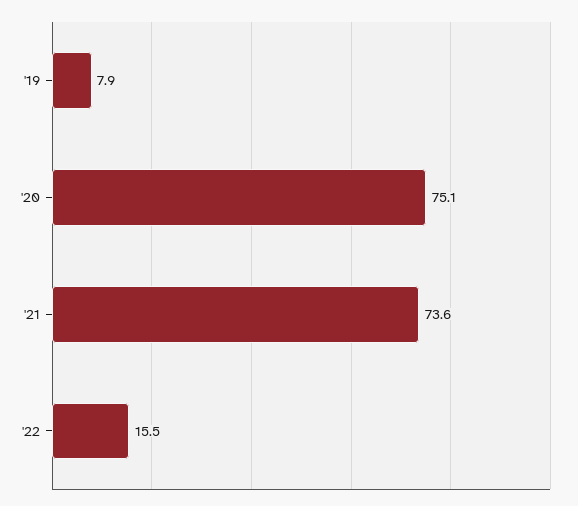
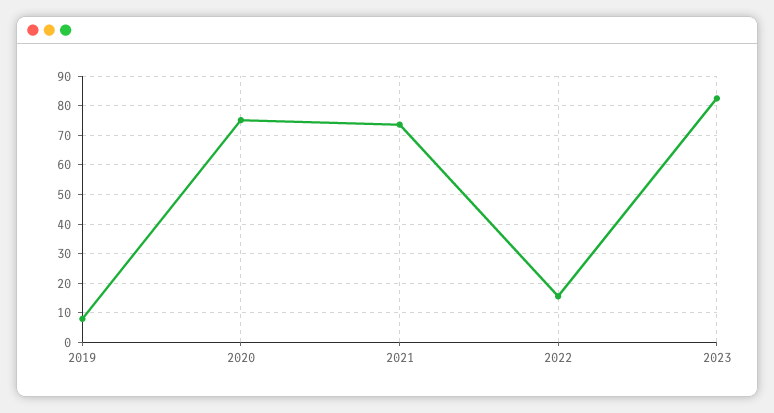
2023: none -> 82.5

